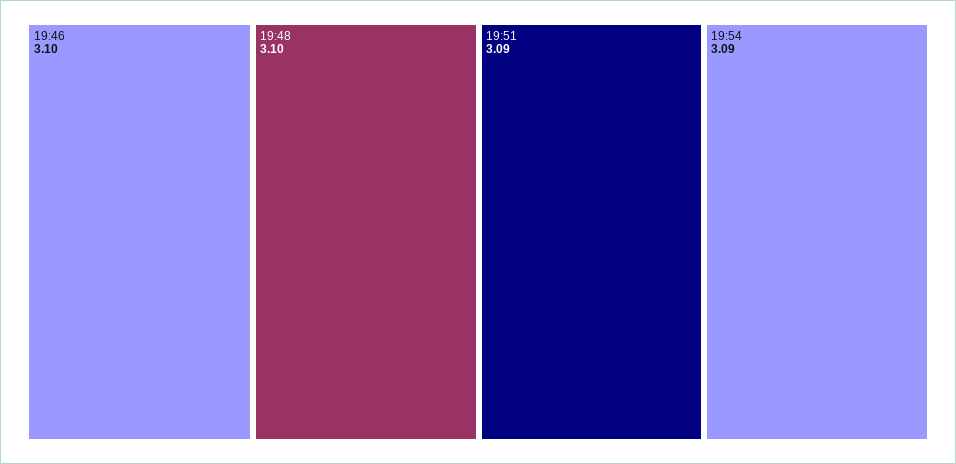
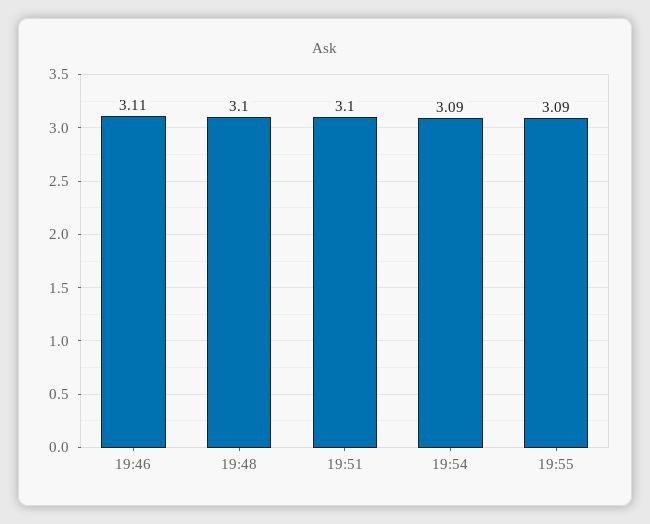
19:46: 3.1 -> 3.11
19:51: 3.09 -> 3.1
19:55: none -> 3.09

